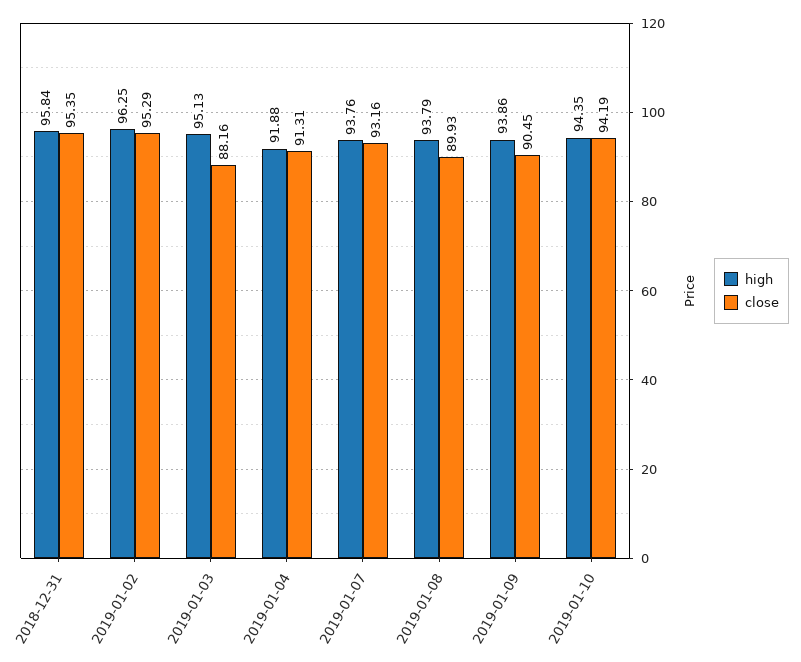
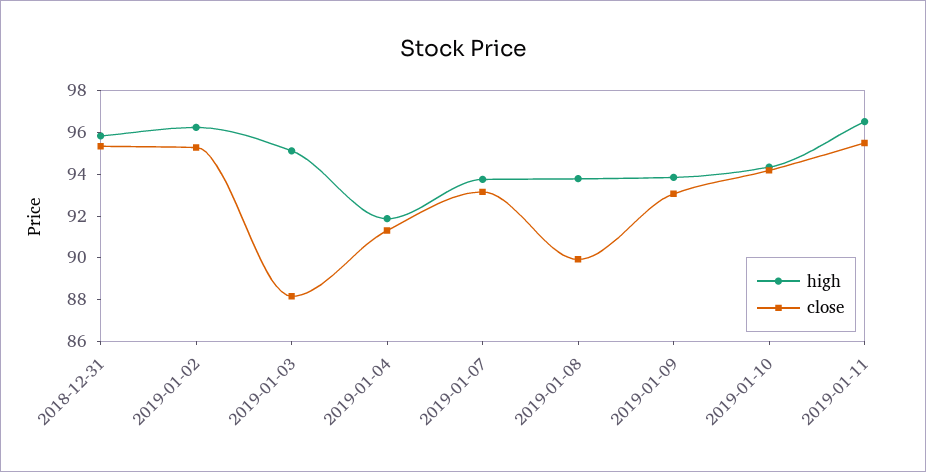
close, 2019-01-09: 90.45 -> 93
high, 2019-01-11: none -> 96.5
close, 2019-01-11: none -> 95.5

